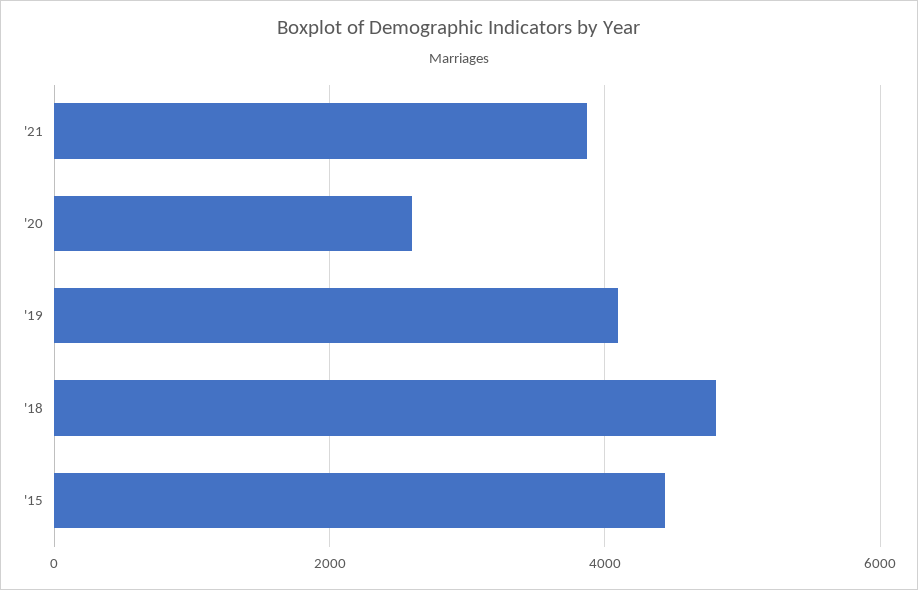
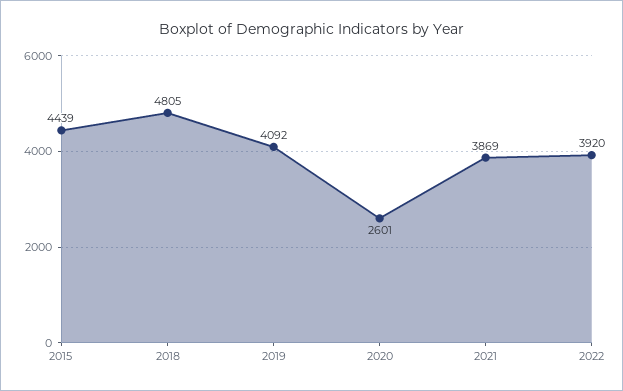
2022: none -> 3920

